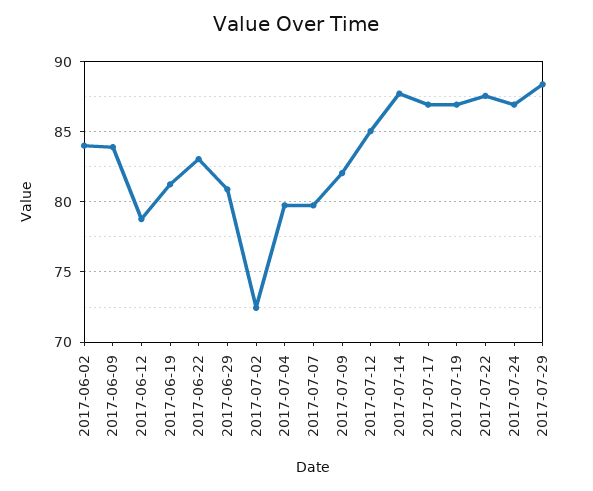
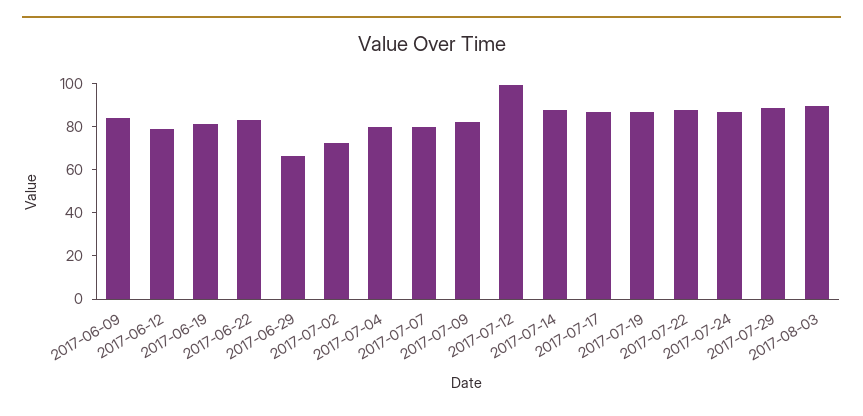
2017-06-02: 84 -> none
2017-06-29: 81 -> 65
2017-07-12: 85 -> 100
2017-08-03: none -> 90

